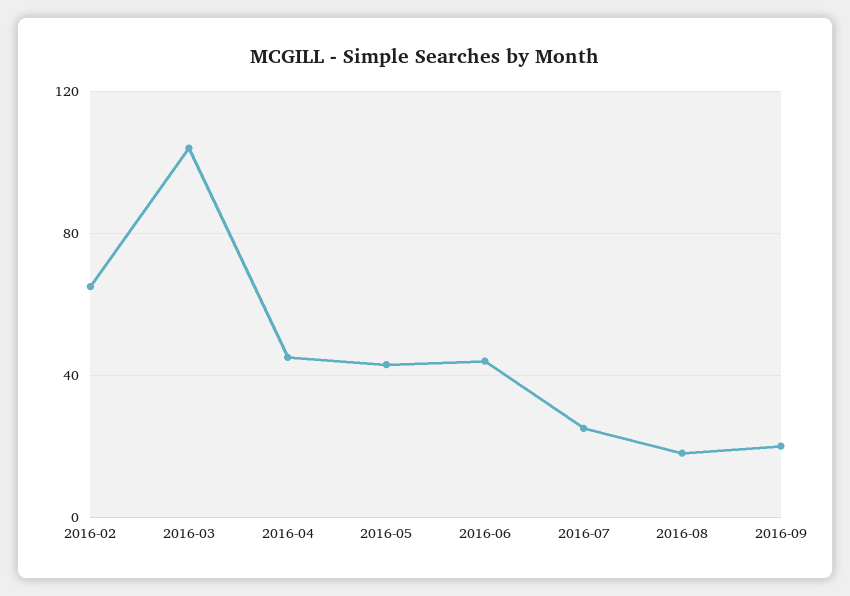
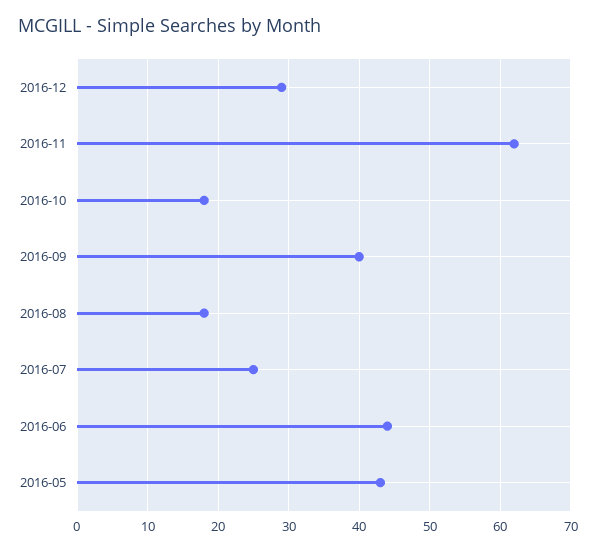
2016-02: 65 -> none
2016-03: 105 -> none
2016-04: 45 -> none
2016-09: 20 -> 40
2016-12: none -> 29
2016-11: none -> 62
2016-10: none -> 18

